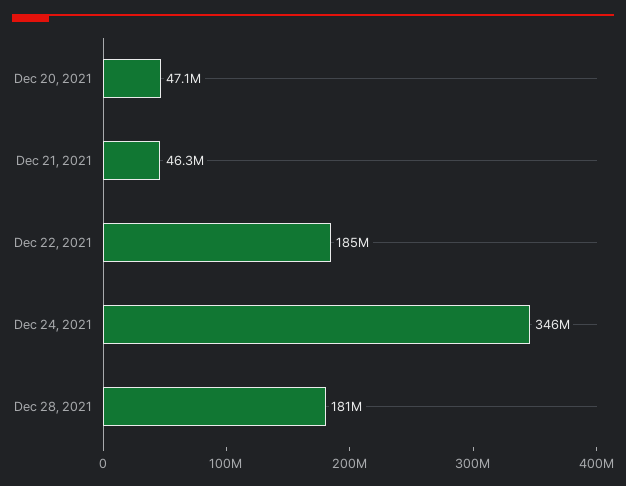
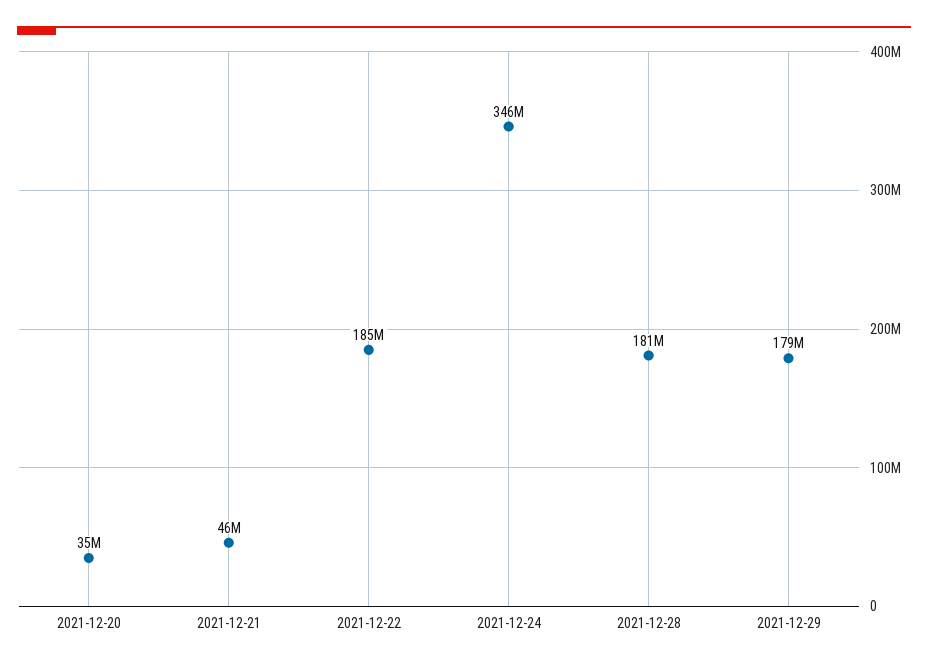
Dec 20, 2021: 47100000 -> 35000000
2021-12-29: none -> 179000000

